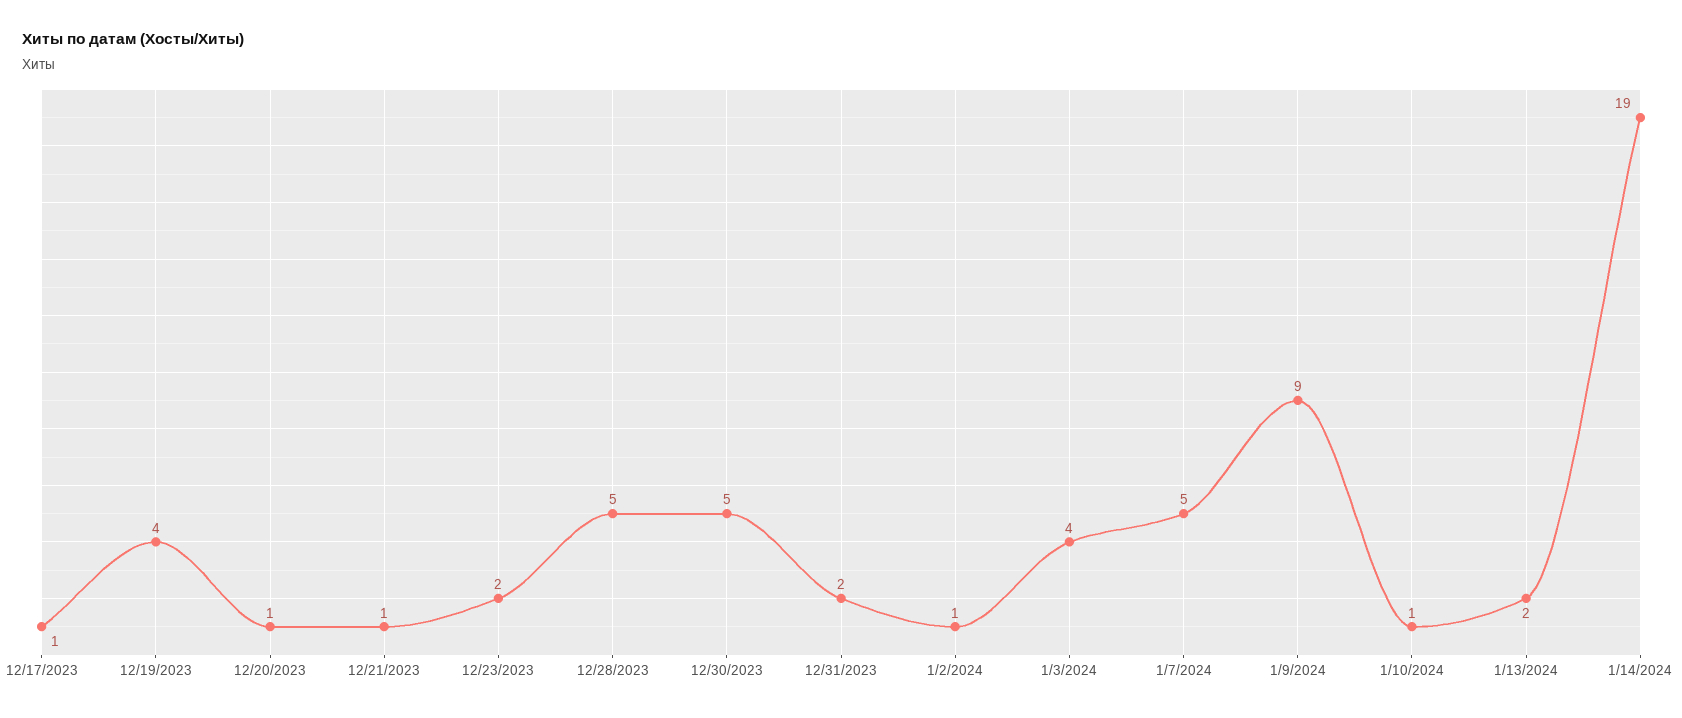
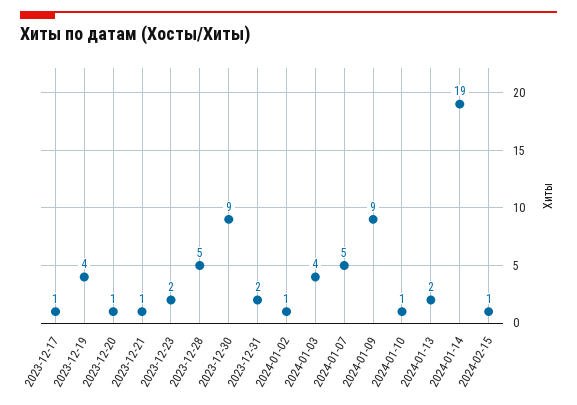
12/30/2023: 5 -> 9
2024-02-15: none -> 1

